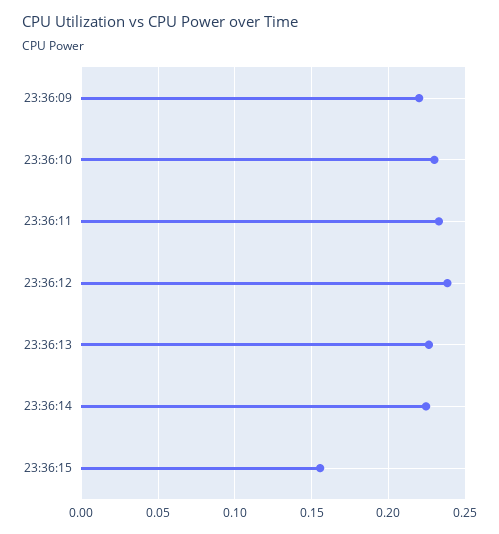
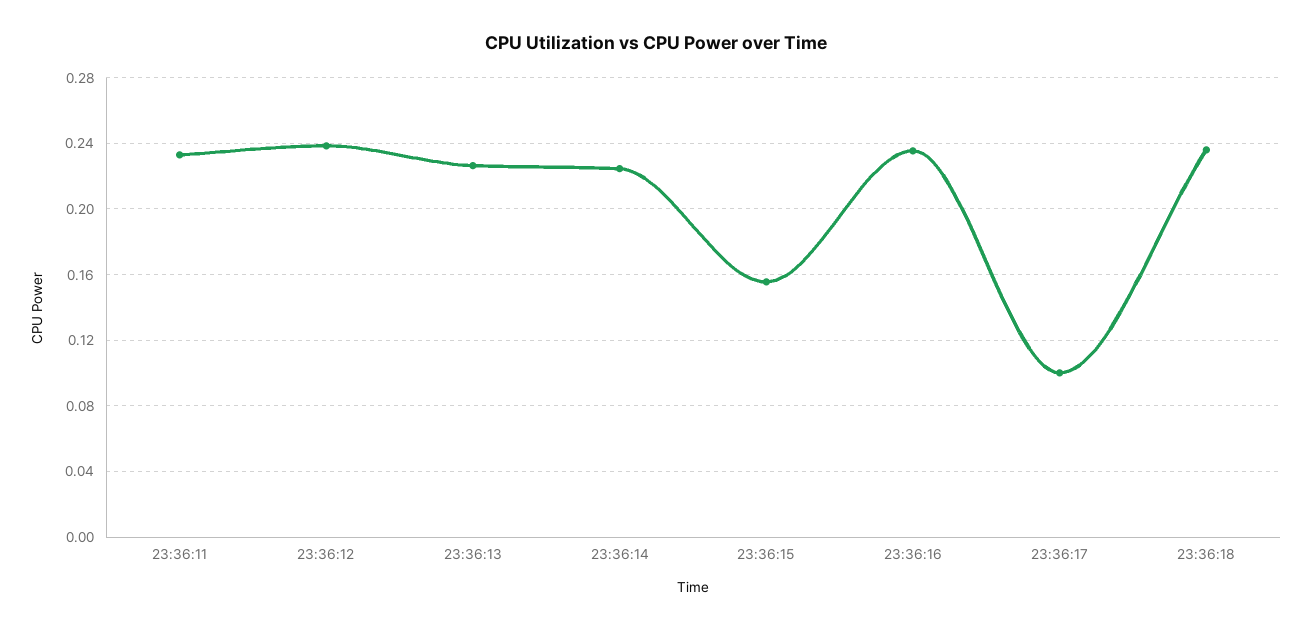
23:36:09: 0.22 -> none
23:36:10: 0.23 -> none
23:36:16: none -> 0.235
23:36:17: none -> 0.1
23:36:18: none -> 0.235

